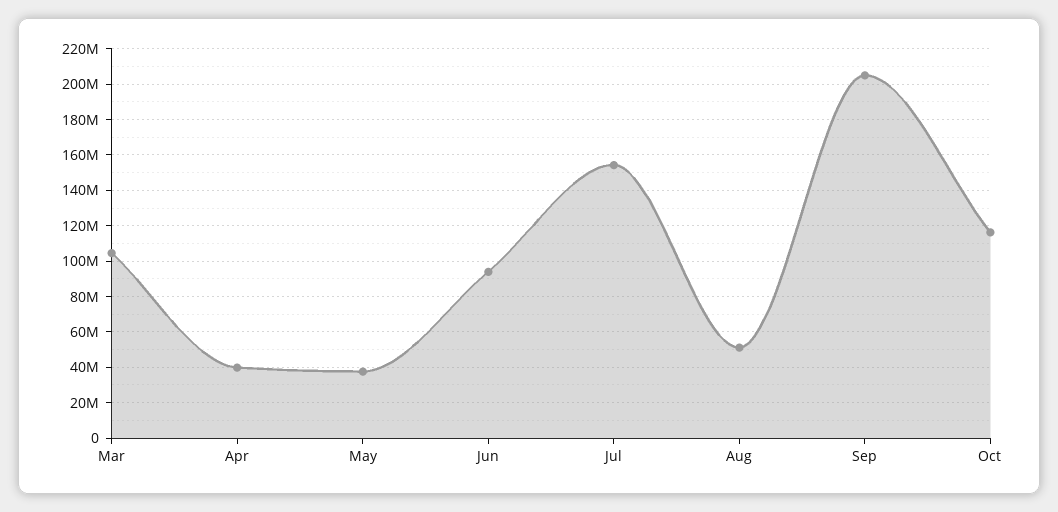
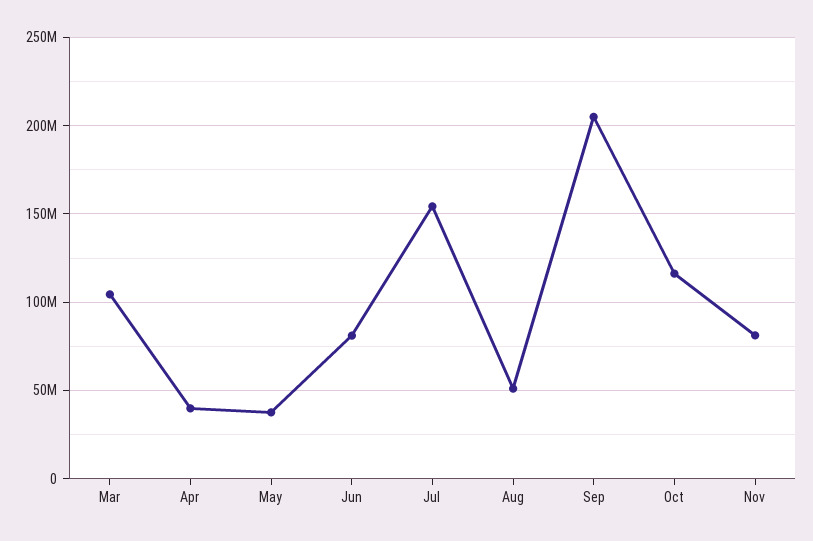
Jun: 95000000 -> 80000000
Nov: none -> 80000000

